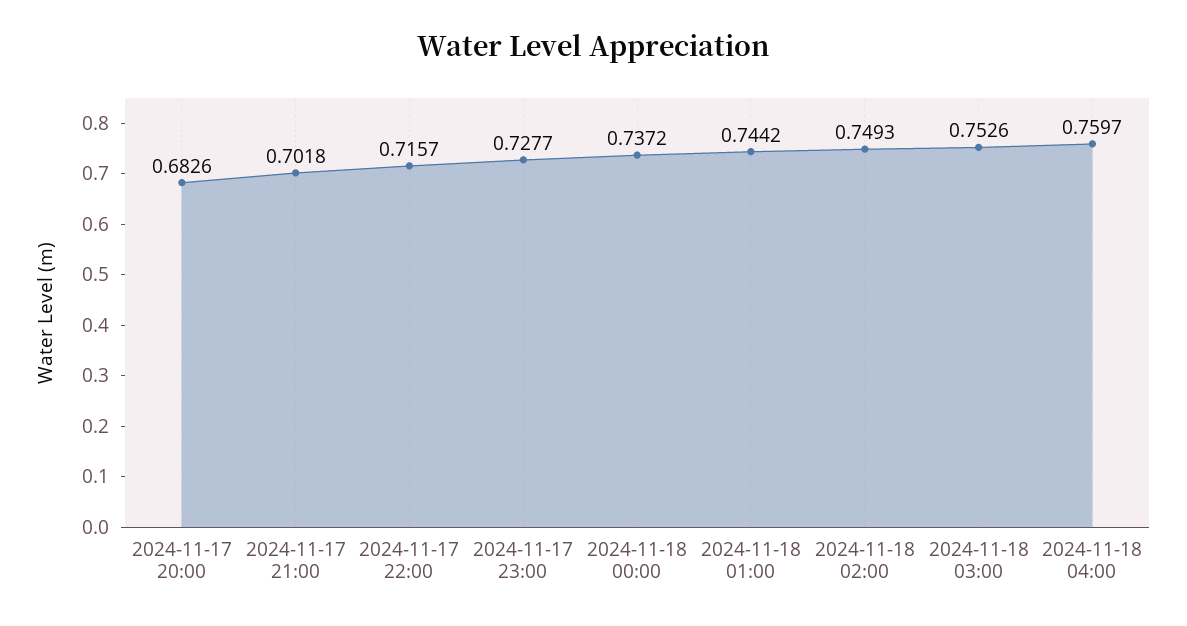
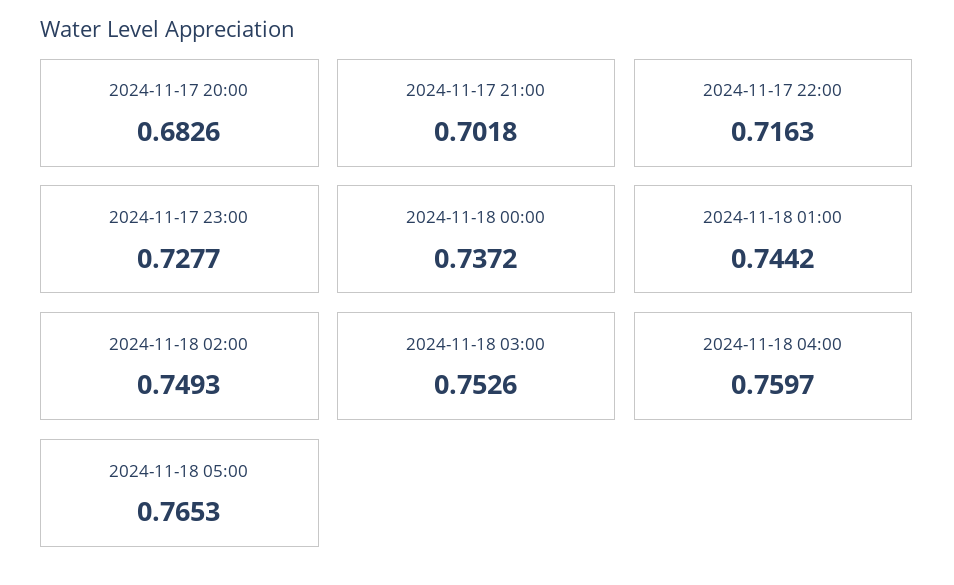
2024-11-17 22:00: 0.7157 -> 0.7163
2024-11-18 05:00: none -> 0.7653

